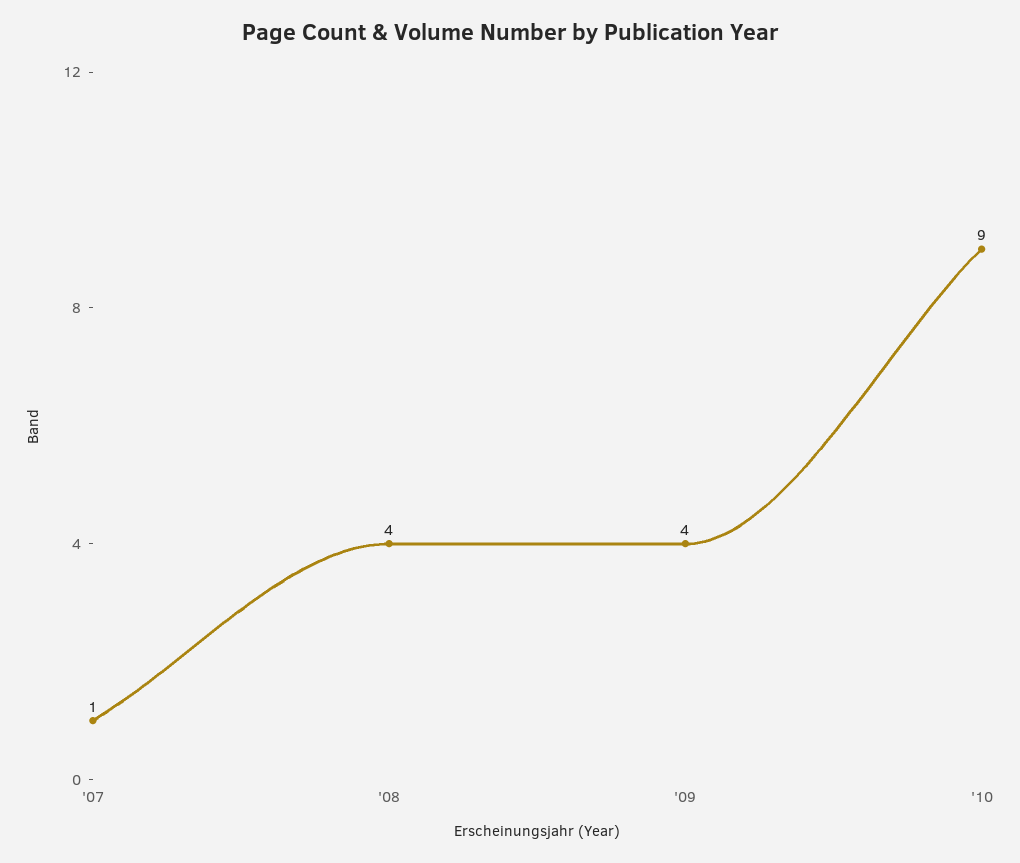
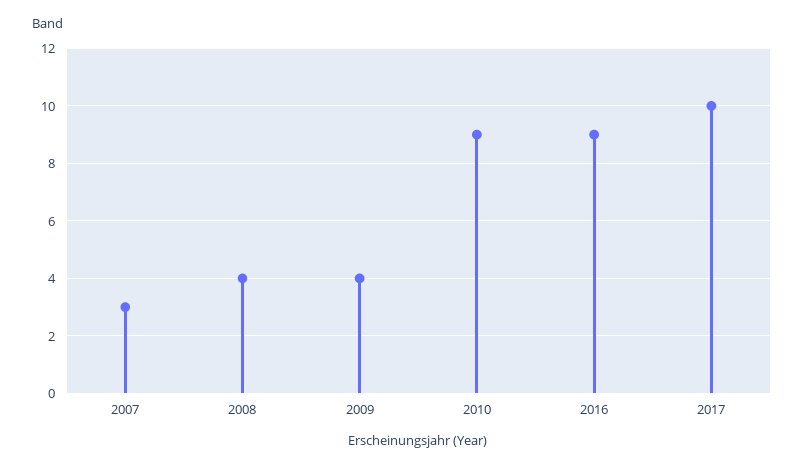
'07: 1 -> 3
2016: none -> 9
2017: none -> 10

